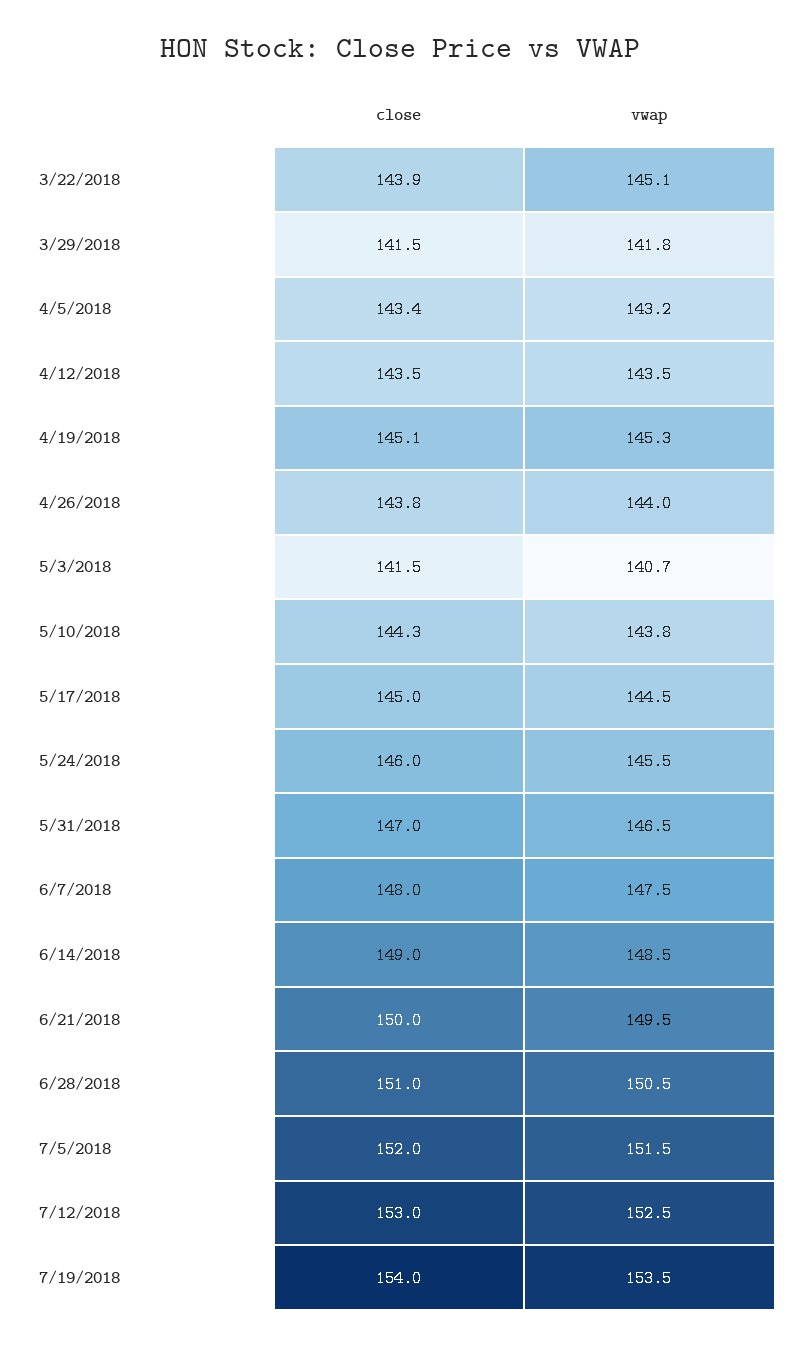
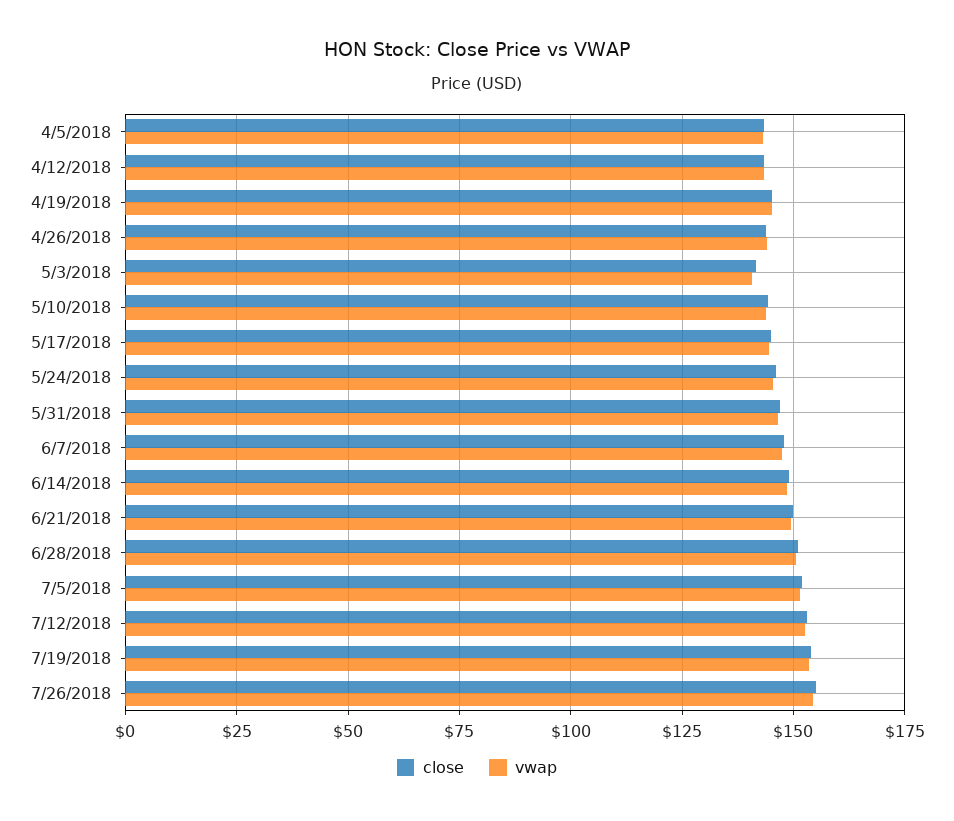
close, 3/22/2018: 143.9 -> none
vwap, 3/22/2018: 145.1 -> none
close, 3/29/2018: 141.5 -> none
vwap, 3/29/2018: 141.8 -> none
close, 7/26/2018: none -> 155
vwap, 7/26/2018: none -> 155

